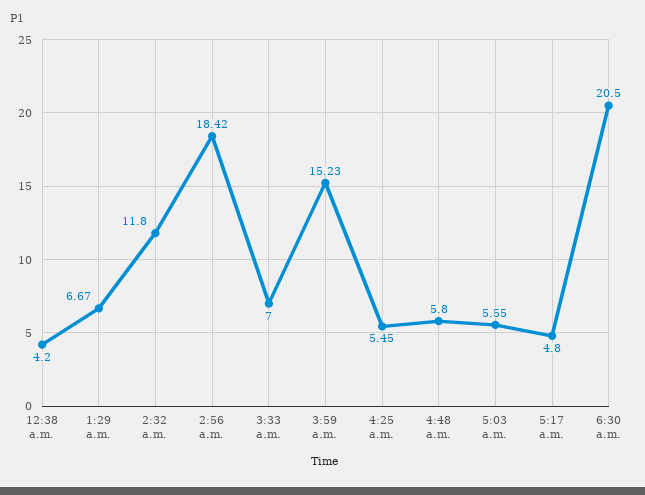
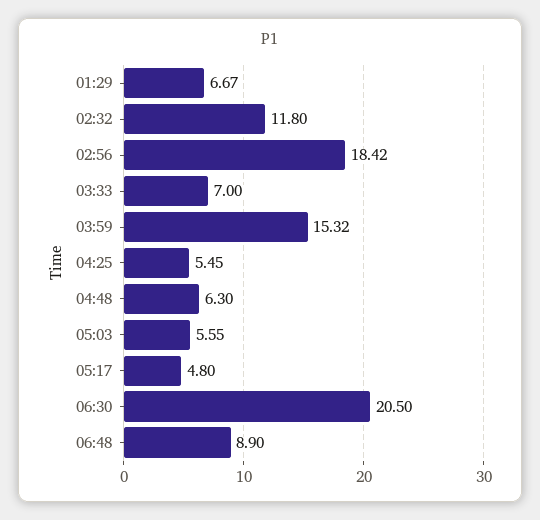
12:38 a.m.: 4.2 -> none
3:59 a.m.: 15.23 -> 15.32
4:48 a.m.: 5.8 -> 6.3
06:48: none -> 8.9

